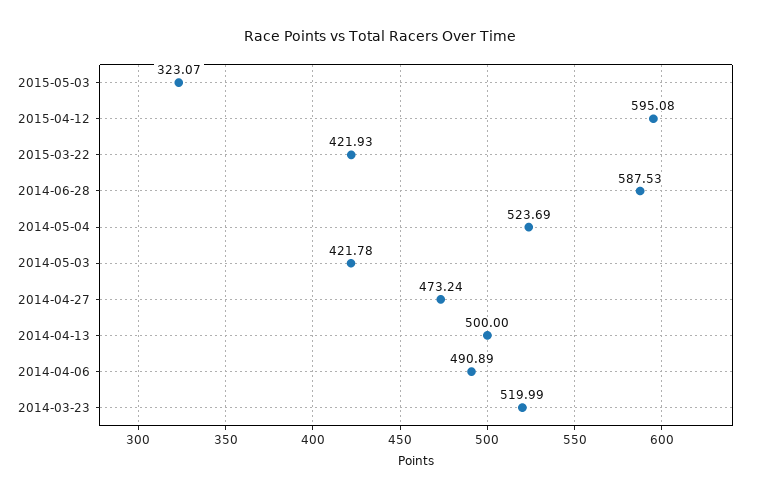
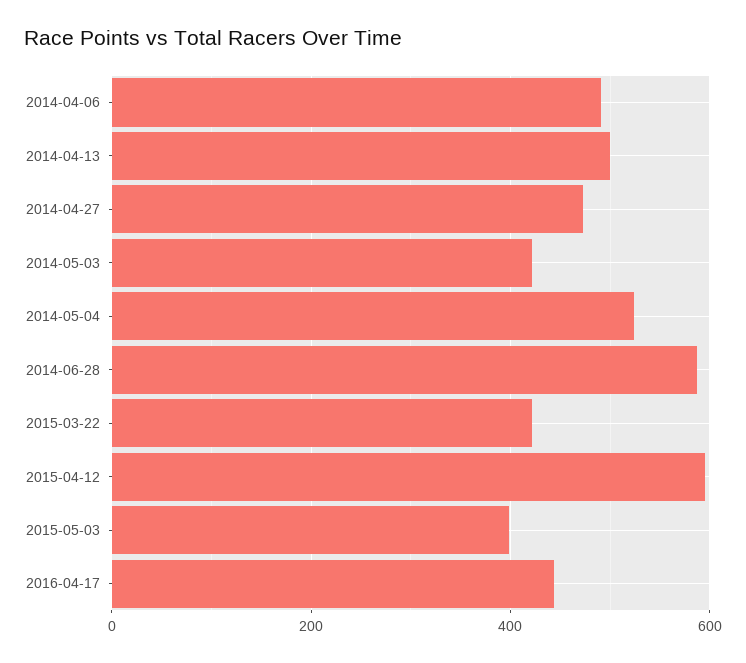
2015-05-03: 323.07 -> 400
2014-03-23: 519.99 -> none
2016-04-17: none -> 440

